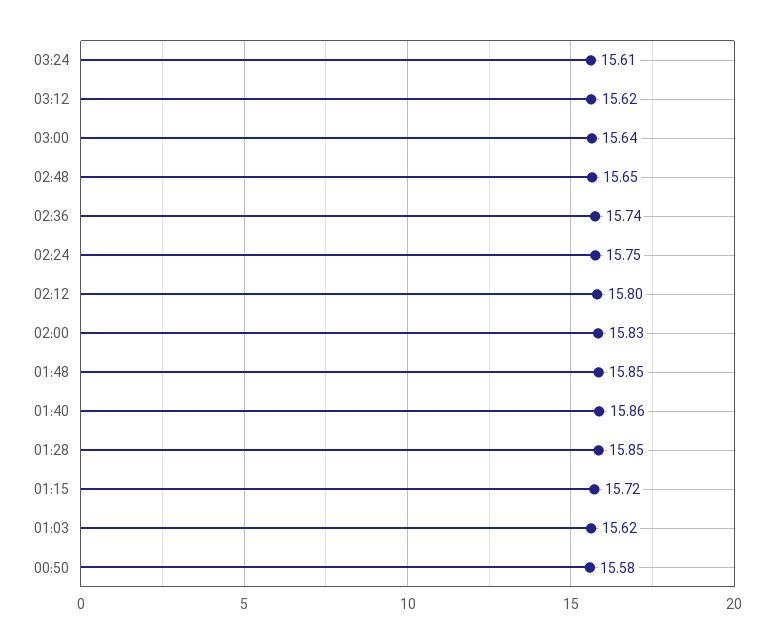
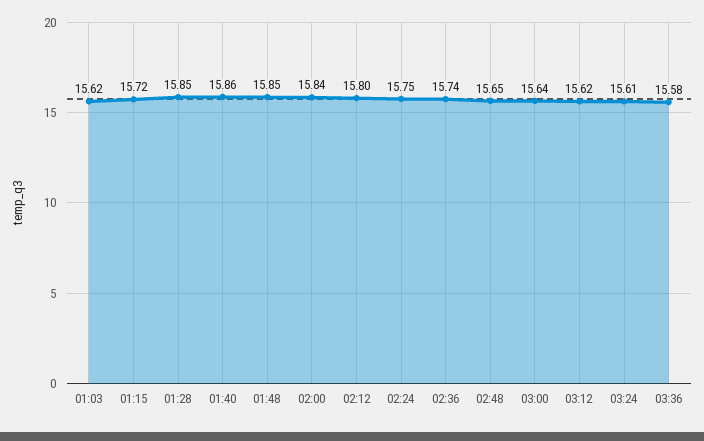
02:00: 15.83 -> 15.84
00:50: 15.58 -> none
03:36: none -> 15.58

